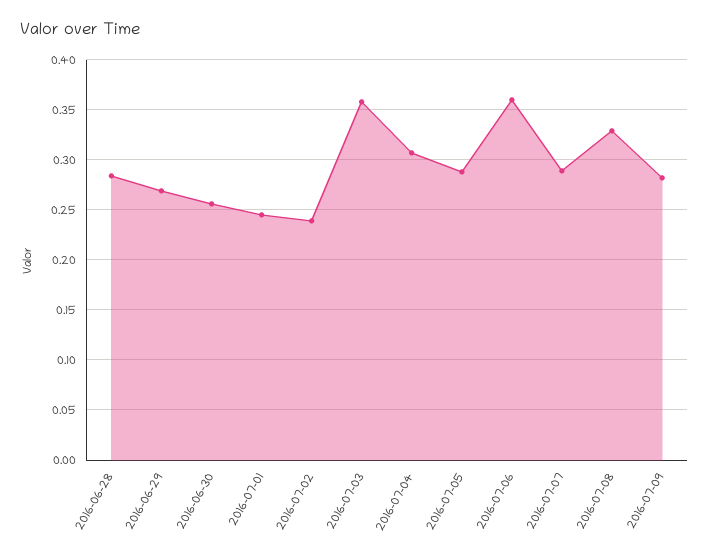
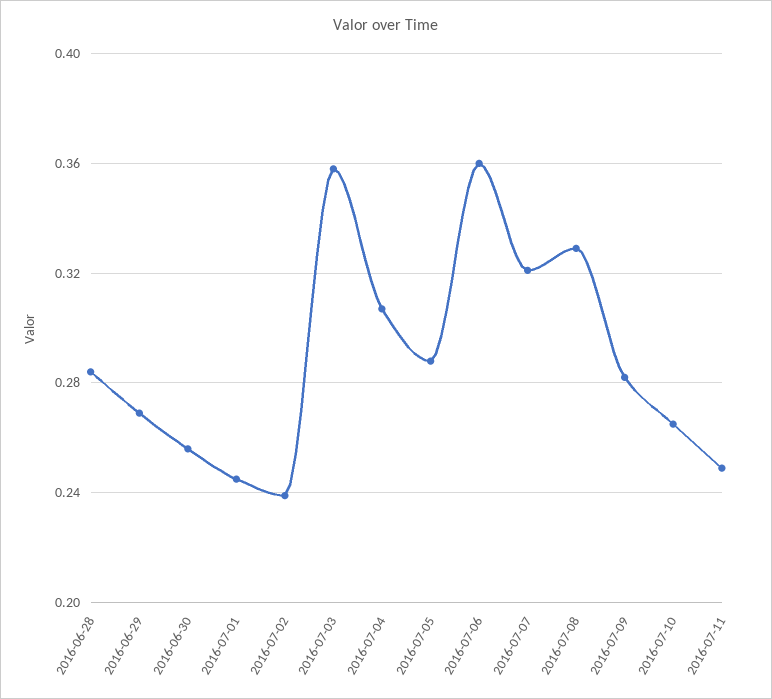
2016-07-07: 0.29 -> 0.32
2016-07-10: none -> 0.265
2016-07-11: none -> 0.25

